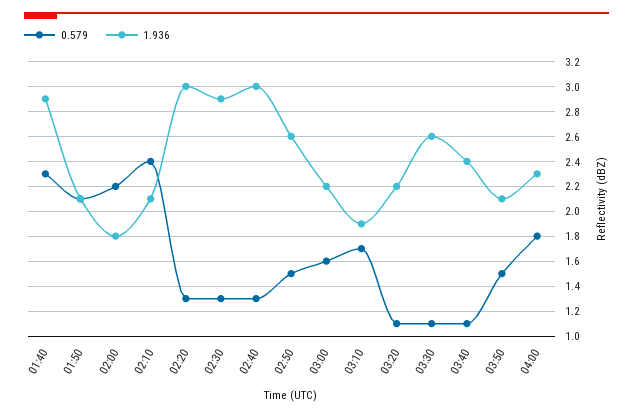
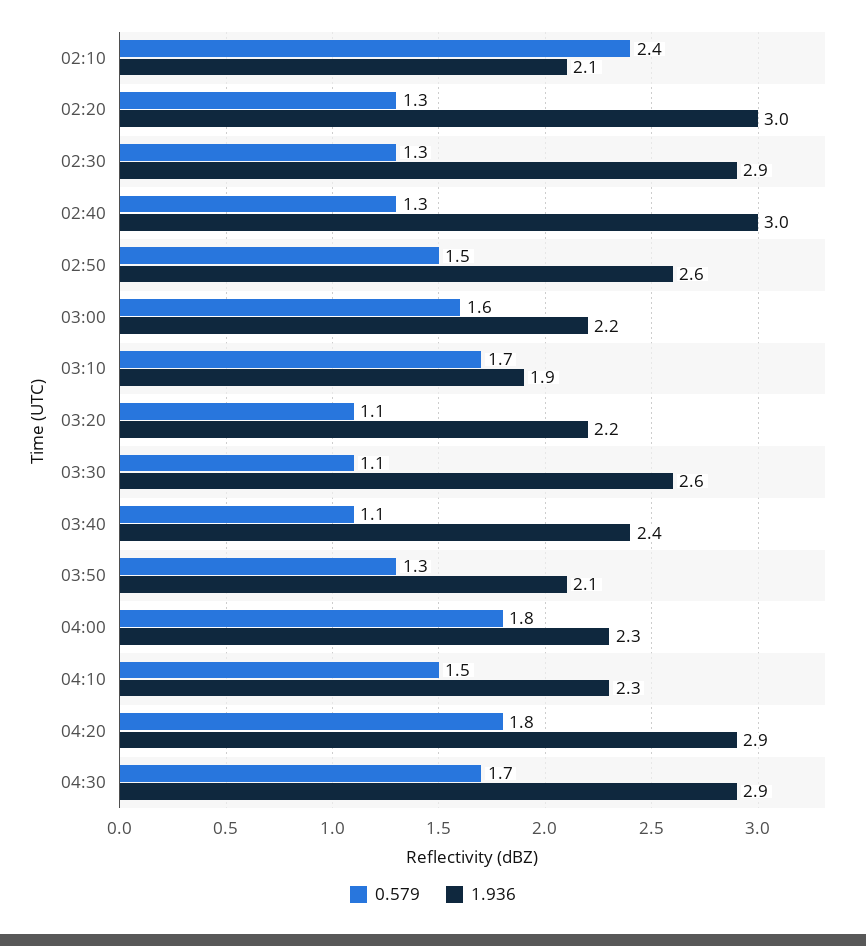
0.579, 01:40: 2.3 -> none
1.936, 01:40: 2.9 -> none
0.579, 01:50: 2.1 -> none
1.936, 01:50: 2.1 -> none
0.579, 02:00: 2.2 -> none
1.936, 02:00: 1.8 -> none
0.579, 03:50: 1.5 -> 1.3
0.579, 04:10: none -> 1.5
1.936, 04:10: none -> 2.3
0.579, 04:20: none -> 1.8
1.936, 04:20: none -> 2.9
0.579, 04:30: none -> 1.7
1.936, 04:30: none -> 2.9

